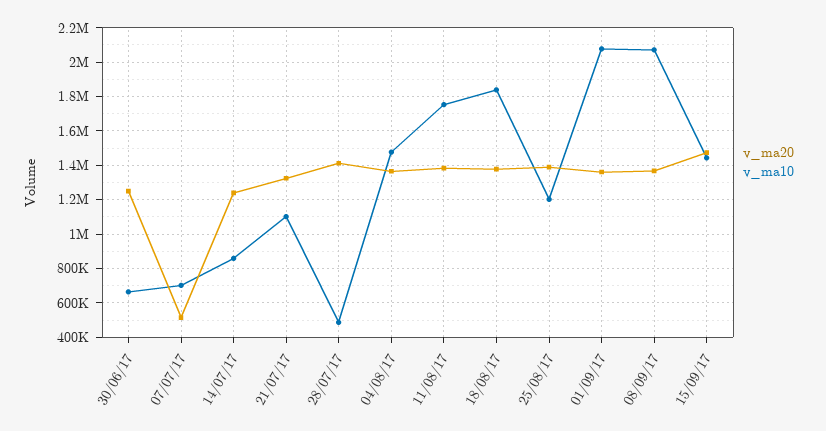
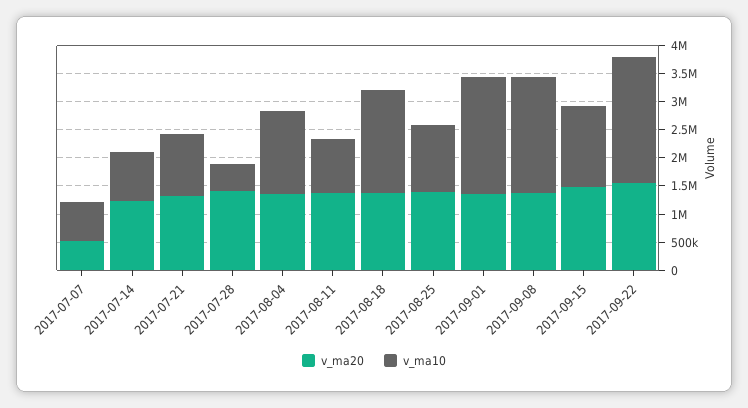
v_ma20, 30/06/17: 1250000 -> none
v_ma10, 30/06/17: 650000 -> none
v_ma10, 11/08/17: 1750000 -> 1000000
v_ma20, 2017-09-22: none -> 1500000
v_ma10, 2017-09-22: none -> 2250000

